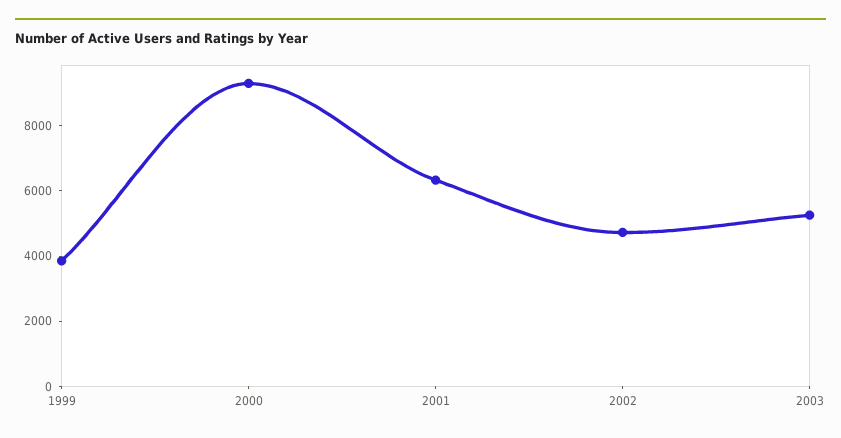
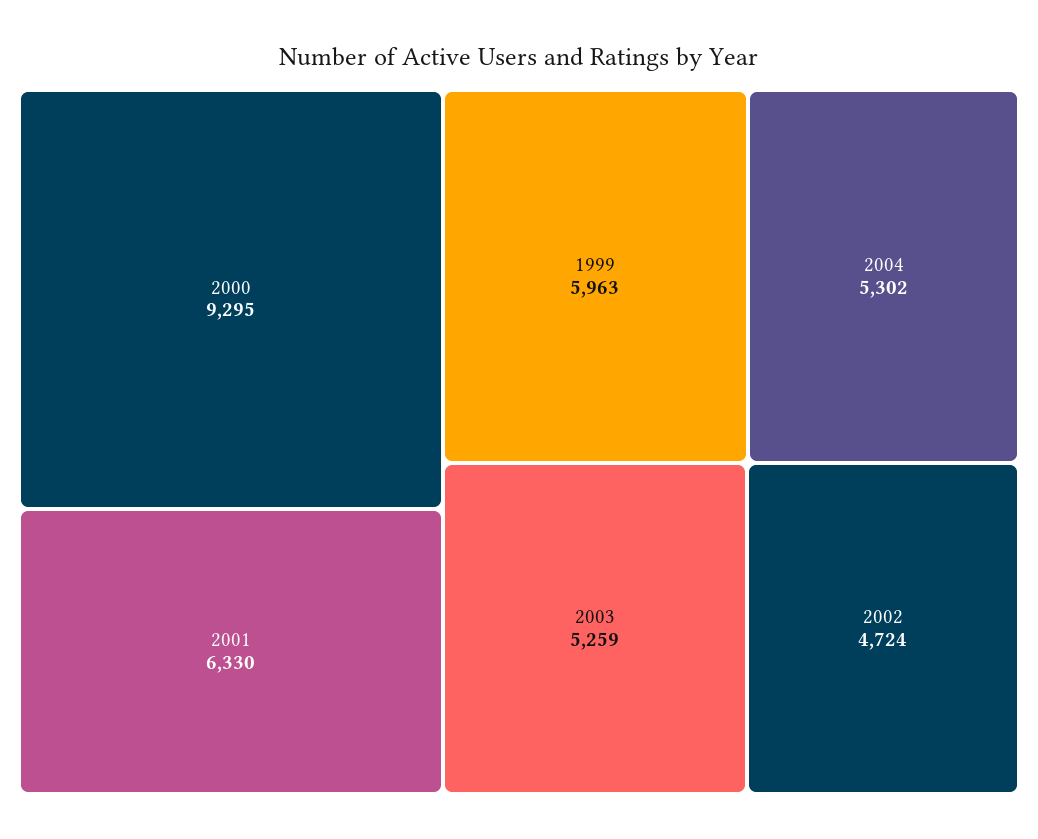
1999: 4000 -> 5963
2004: none -> 5302

